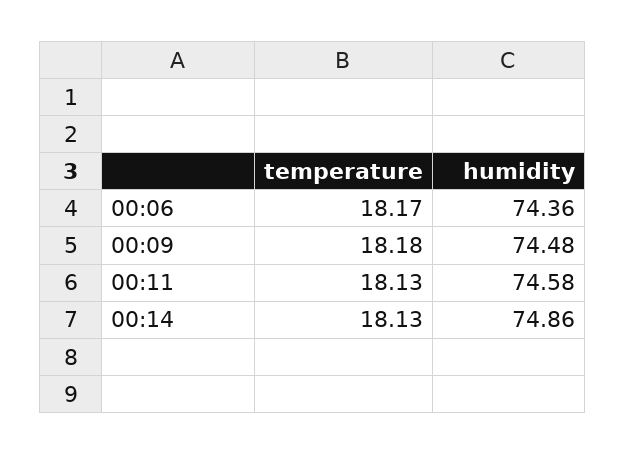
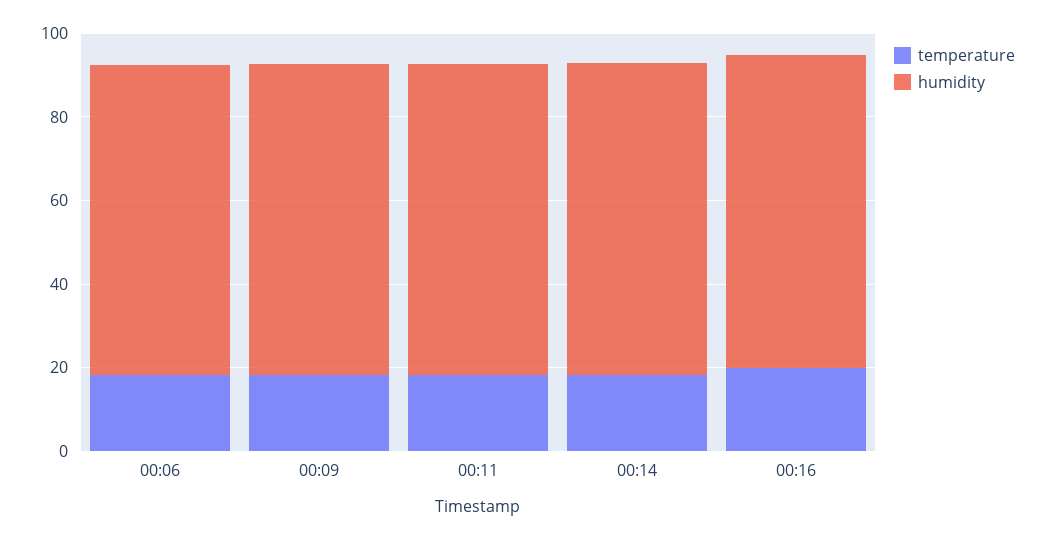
temperature, 00:16: none -> 20
humidity, 00:16: none -> 75

